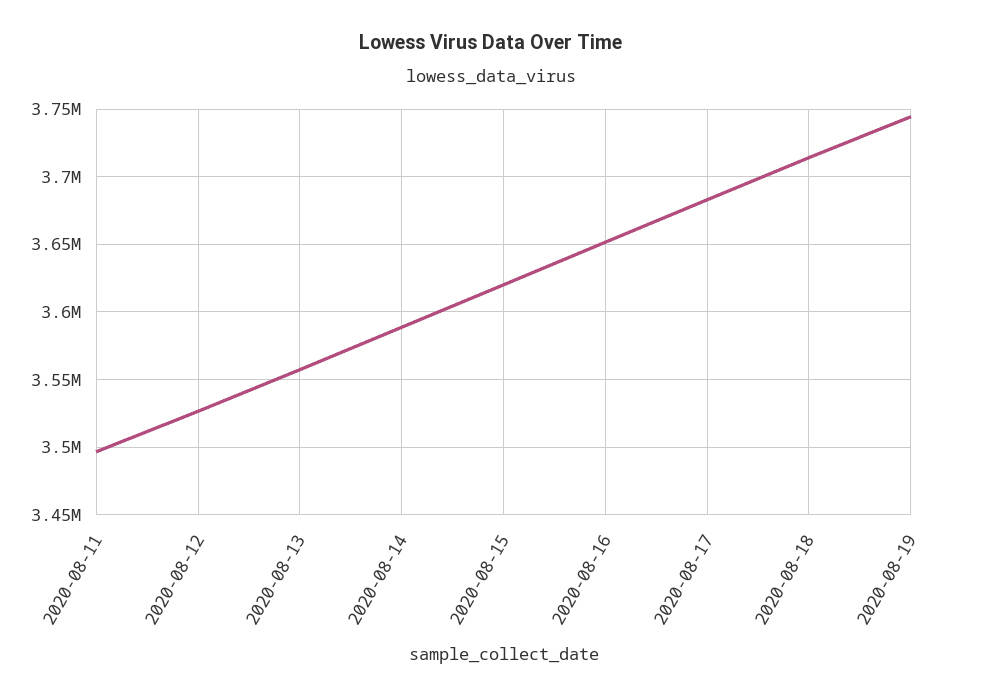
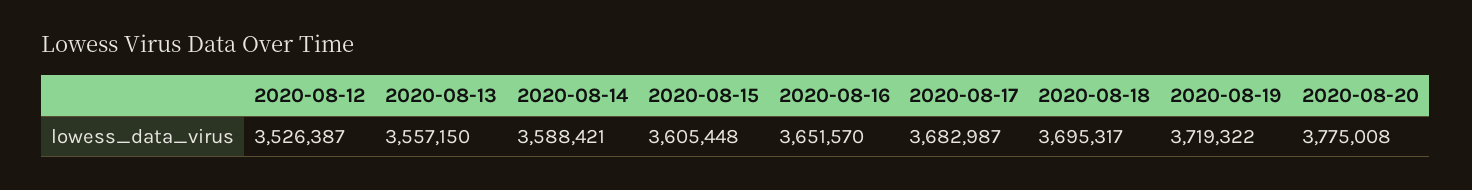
2020-08-11: 3495000 -> none
2020-08-15: 3620000 -> 3605448
2020-08-18: 3715000 -> 3695317
2020-08-19: 3745000 -> 3719322
2020-08-20: none -> 3775008

